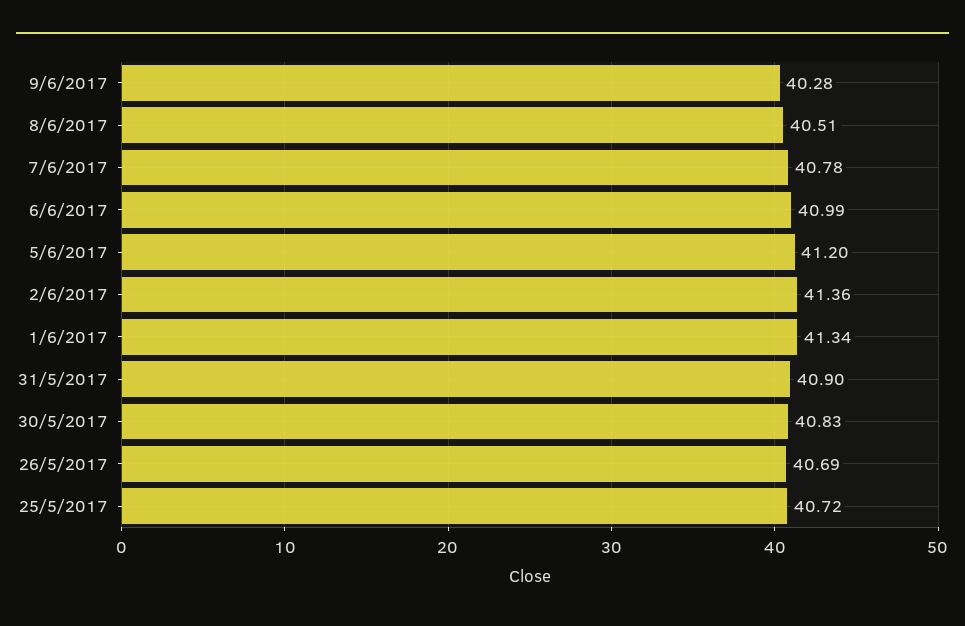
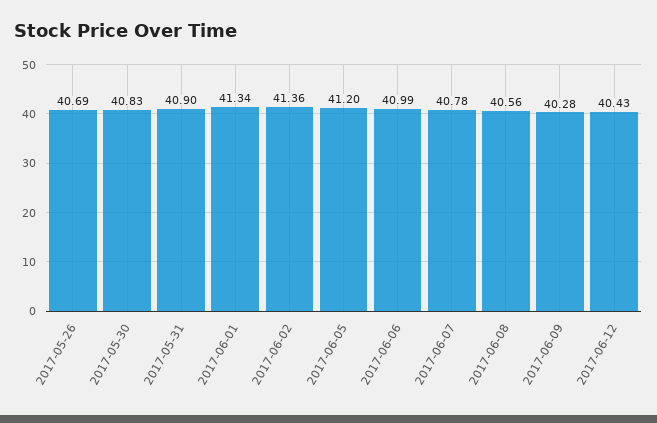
8/6/2017: 40.51 -> 40.56
25/5/2017: 40.72 -> none
2017-06-12: none -> 40.43

